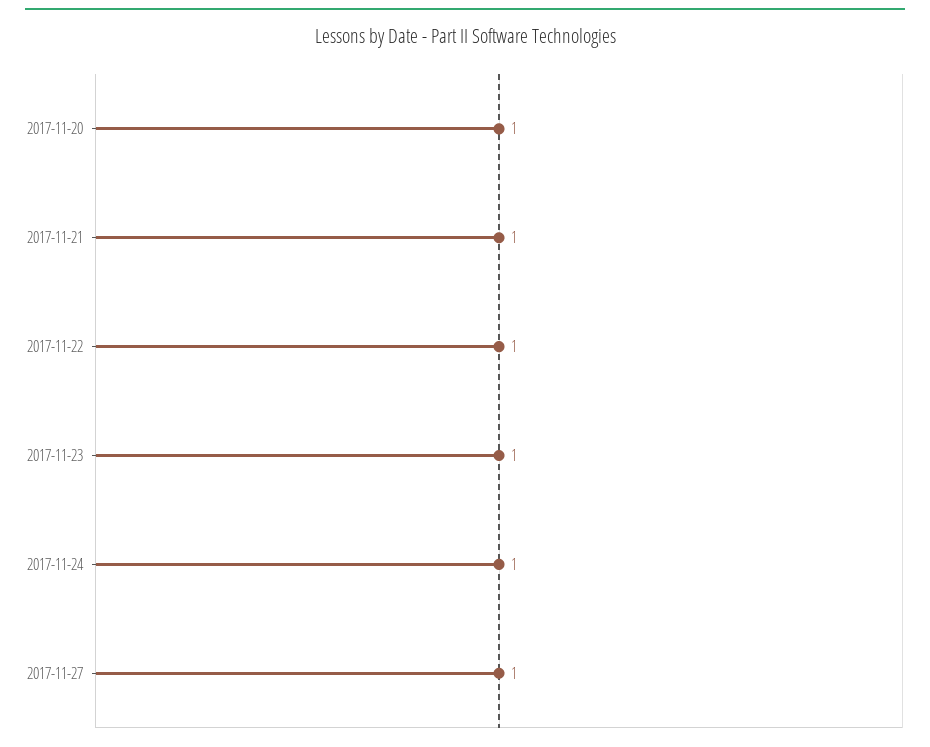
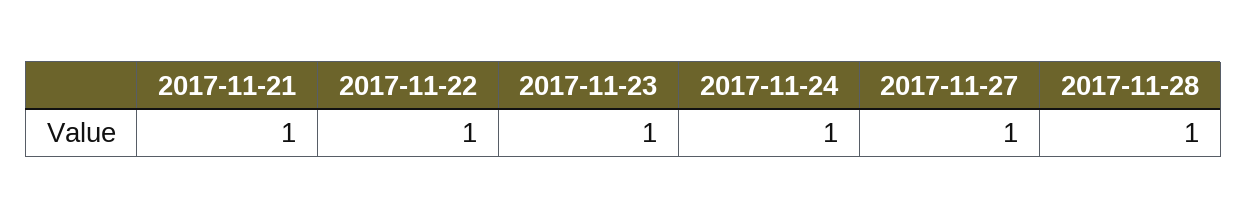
2017-11-20: 1 -> none
2017-11-28: none -> 1

